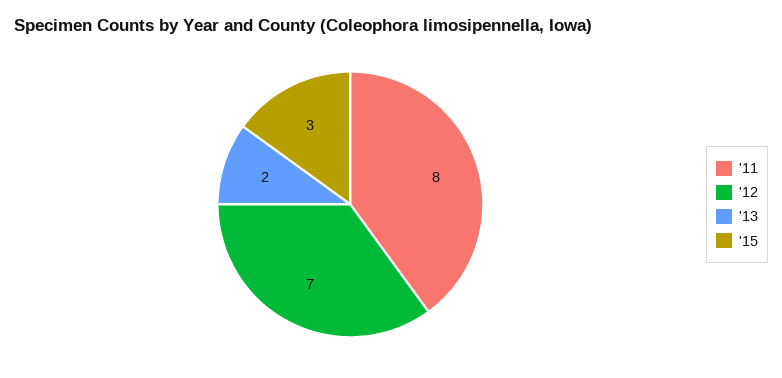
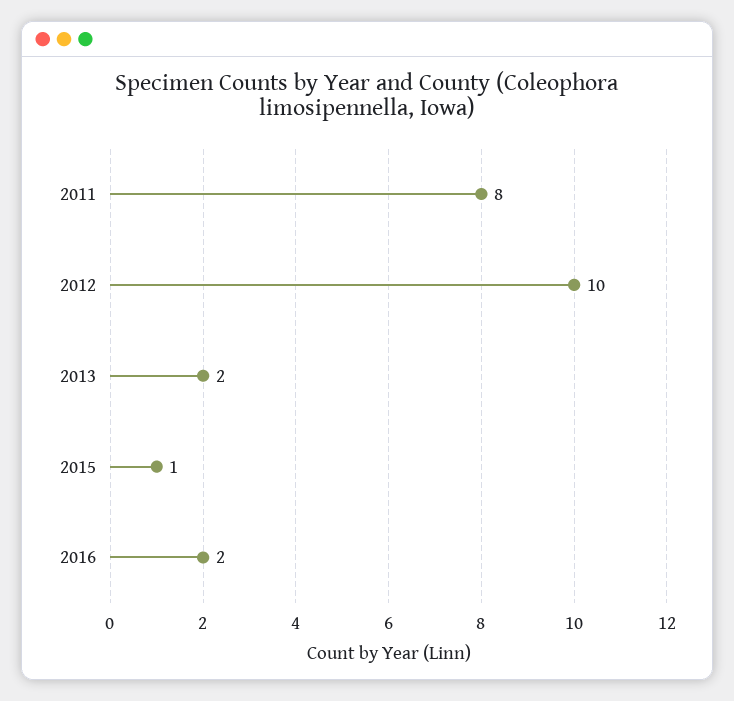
'12: 7 -> 10
'15: 3 -> 1
2016: none -> 2

